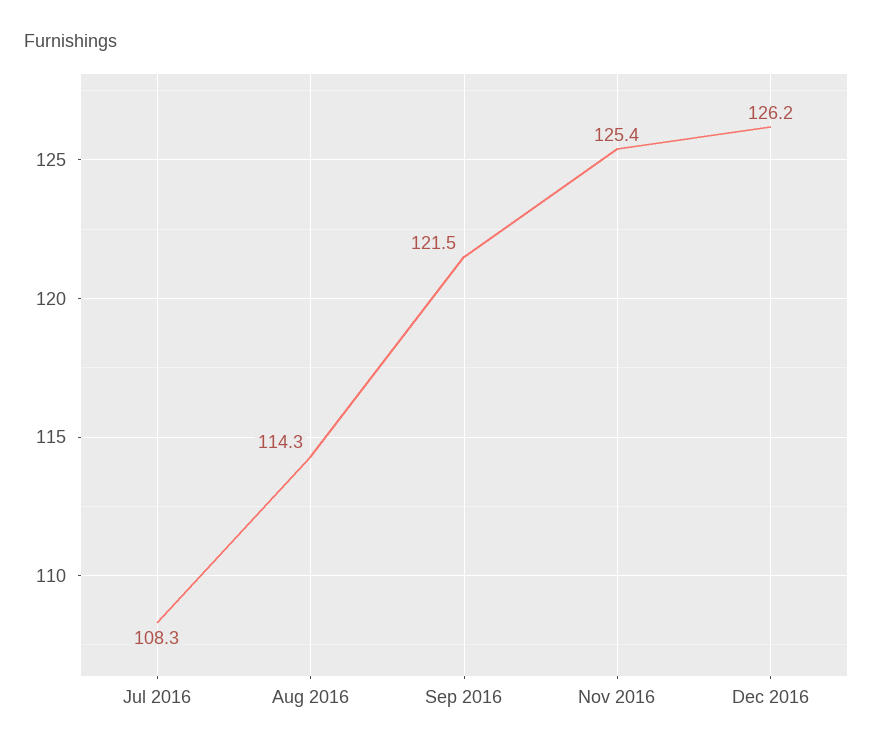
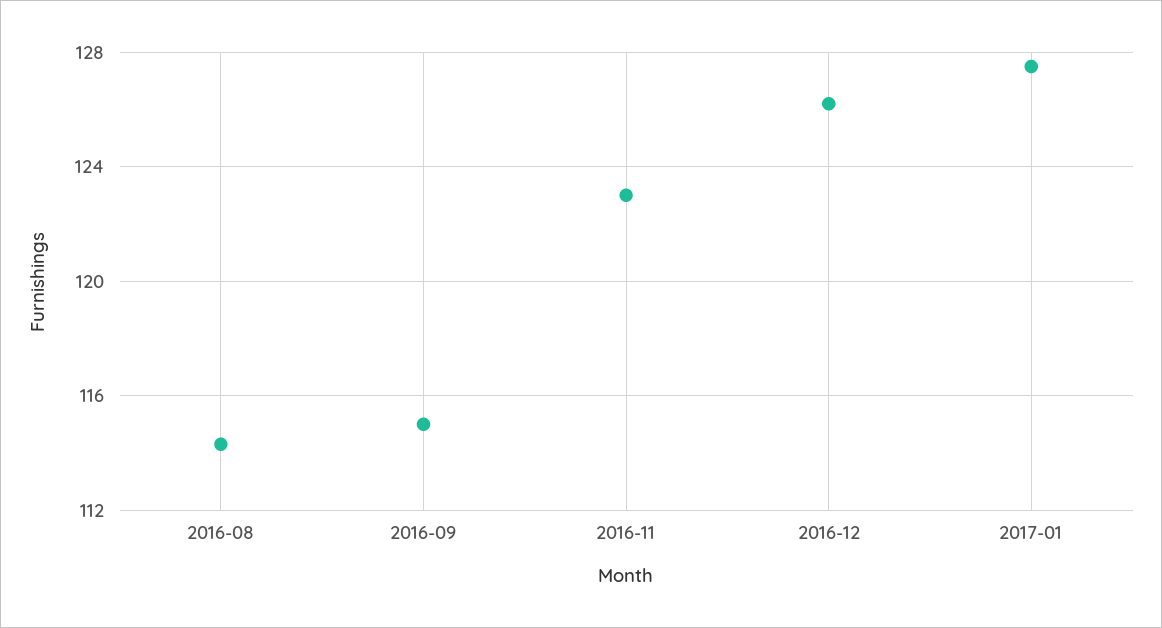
Jul 2016: 108.3 -> none
Sep 2016: 121.5 -> 115
Nov 2016: 125.4 -> 123
2017-01: none -> 127.5

